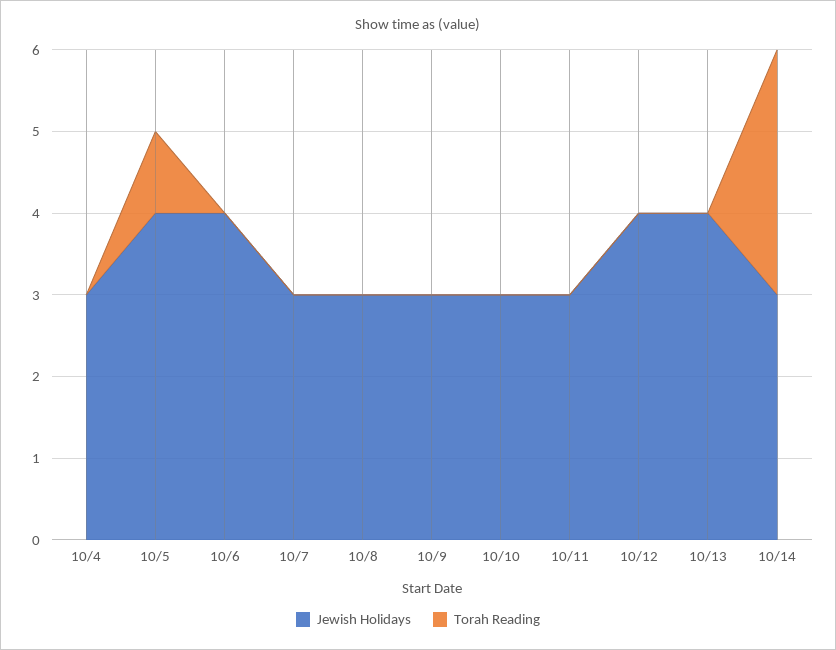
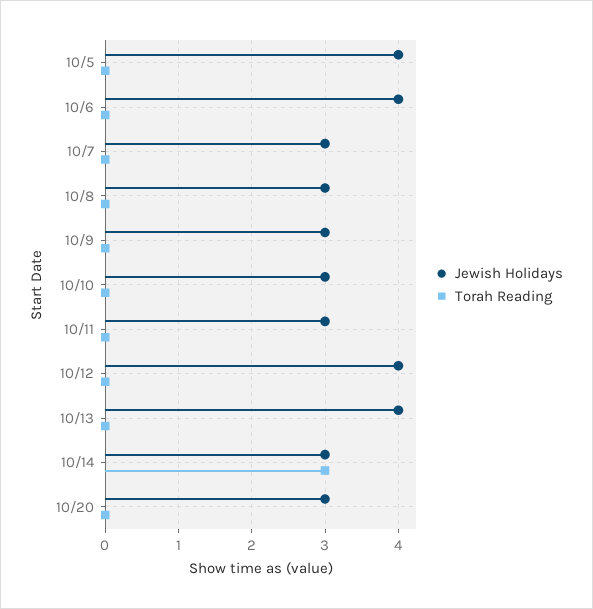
Jewish Holidays, 10/4: 3 -> none
Torah Reading, 10/4: 0 -> none
Torah Reading, 10/5: 1 -> 0
Jewish Holidays, 10/20: none -> 3
Torah Reading, 10/20: none -> 0

